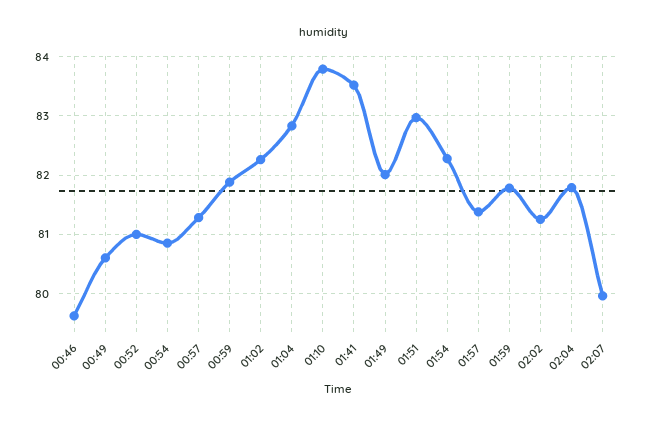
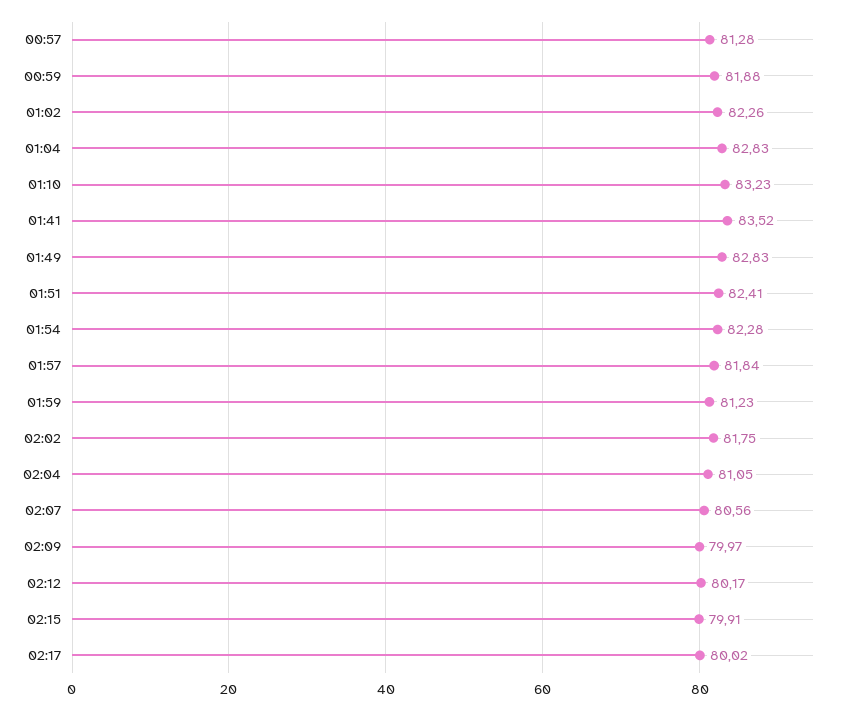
00:46: 79.6 -> none
00:49: 80.6 -> none
00:52: 81 -> none
00:54: 80.8 -> none
01:10: 83.8 -> 83.23
01:49: 82 -> 82.83
01:51: 83 -> 82.41
01:57: 81.4 -> 81.84
01:59: 81.8 -> 81.23
02:02: 81.2 -> 81.75
02:04: 81.8 -> 81.05
02:07: 80 -> 80.56
02:09: none -> 79.97
02:12: none -> 80.17
02:15: none -> 79.91
02:17: none -> 80.02

